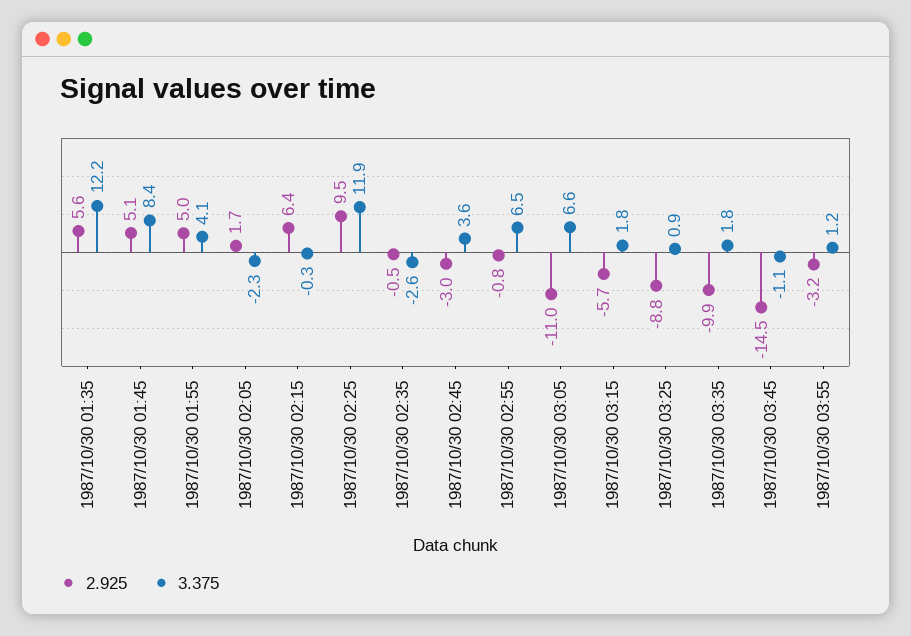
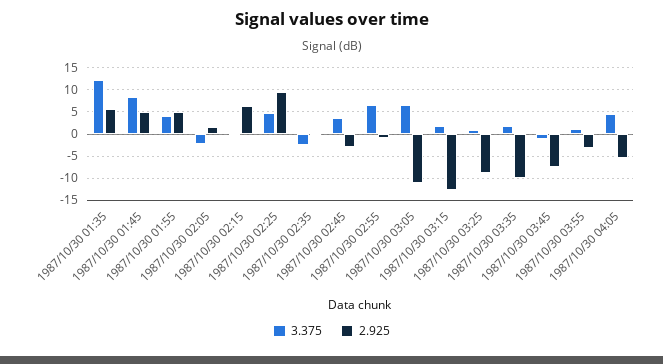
3.375, 1987/10/30 02:25: 11.9 -> 5
2.925, 1987/10/30 03:15: -5.7 -> -12.5
2.925, 1987/10/30 03:45: -14.5 -> -7.5
3.375, 1987/10/30 04:05: none -> 5
2.925, 1987/10/30 04:05: none -> -5

